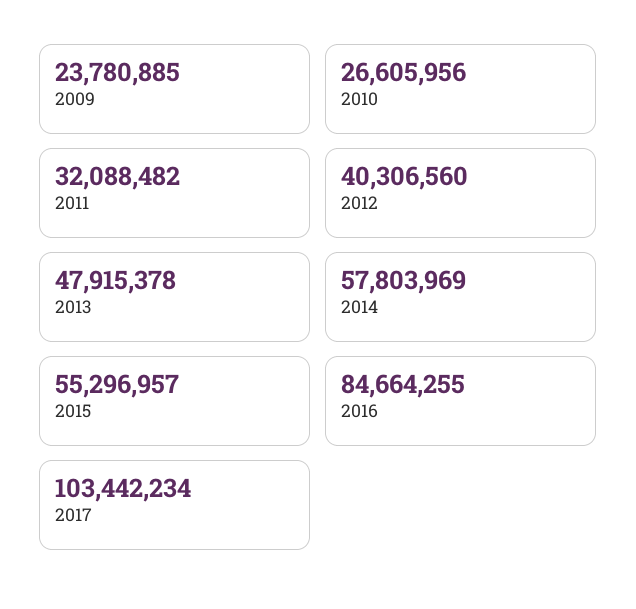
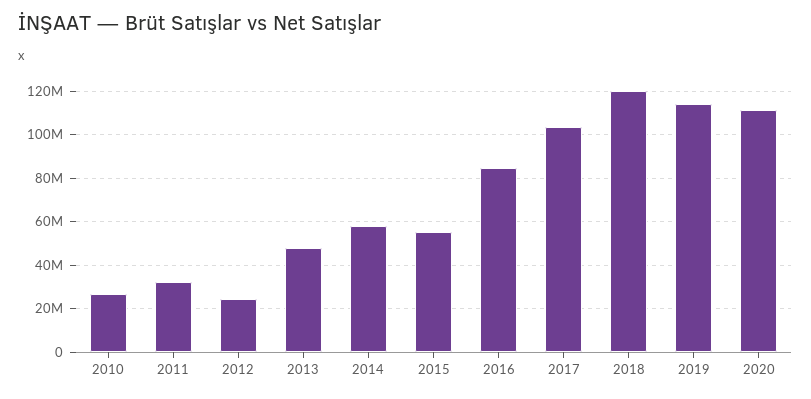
2009: 23780885 -> none
2012: 40306560 -> 25000000
2018: none -> 120000000
2019: none -> 115000000
2020: none -> 110000000

